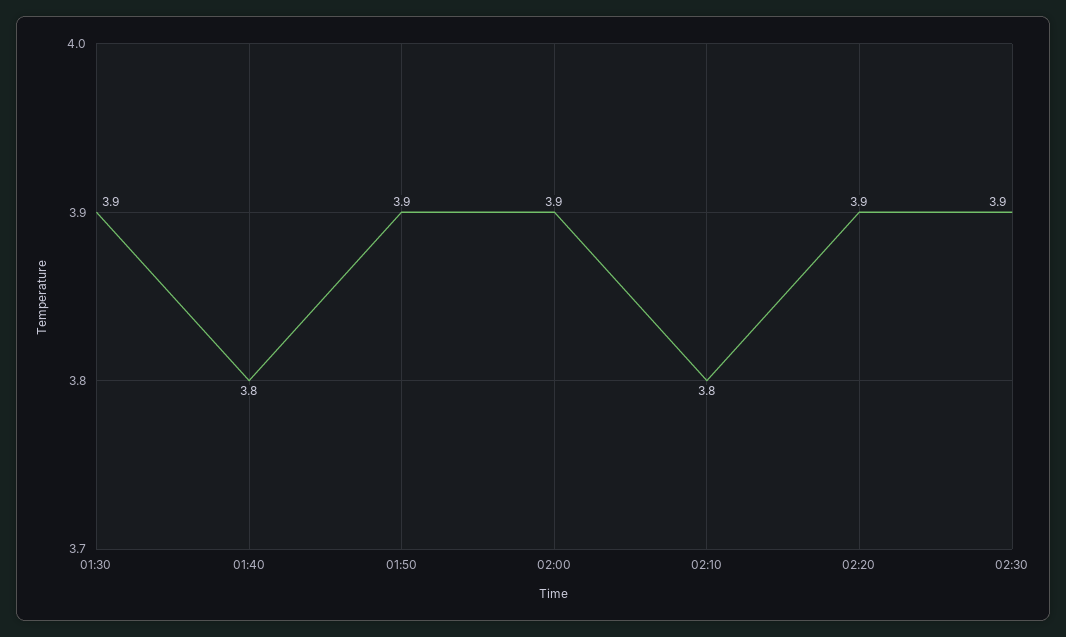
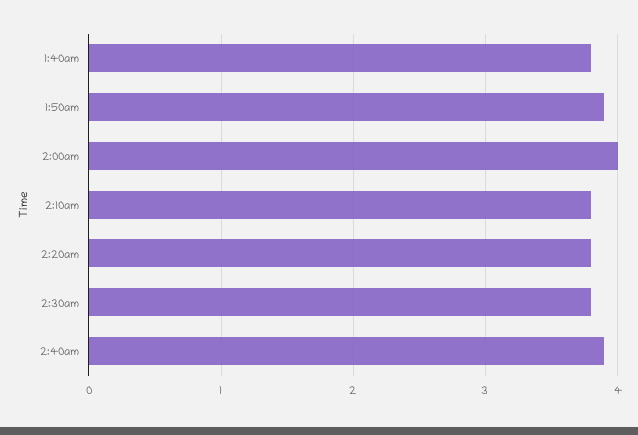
01:30: 3.9 -> none
02:00: 3.9 -> 4
02:20: 3.9 -> 3.8
02:30: 3.9 -> 3.8
2:40am: none -> 3.9

